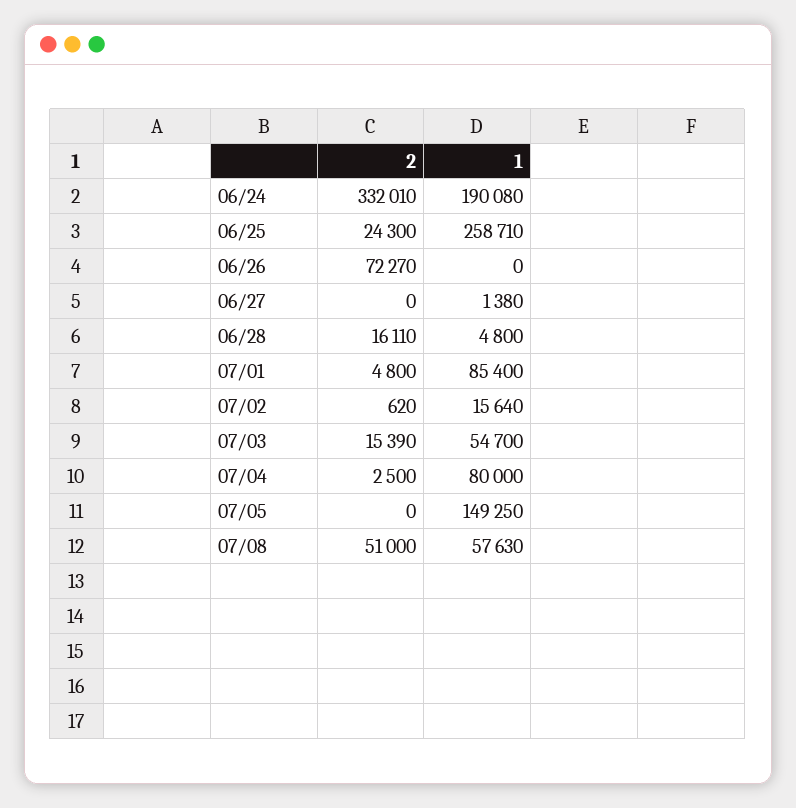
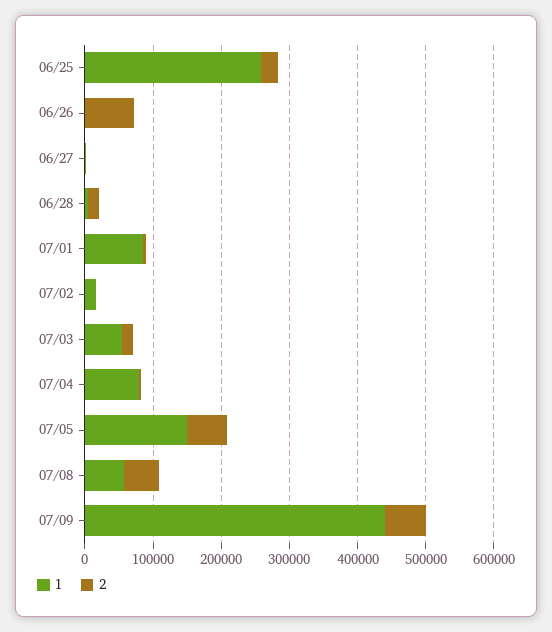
2, 06/24: 332010 -> none
1, 06/24: 190080 -> none
2, 07/05: 0 -> 60000
1, 07/09: none -> 440000
2, 07/09: none -> 60000

